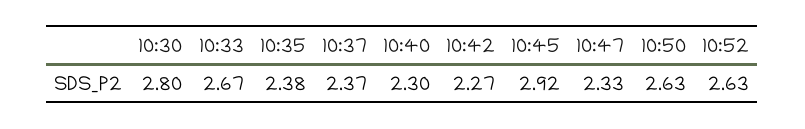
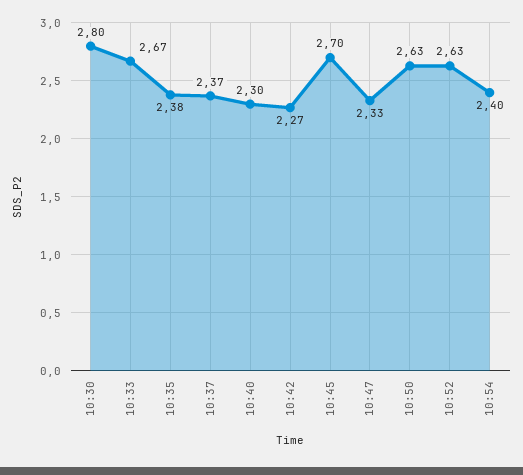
10:45: 2.92 -> 2.7
10:54: none -> 2.4

